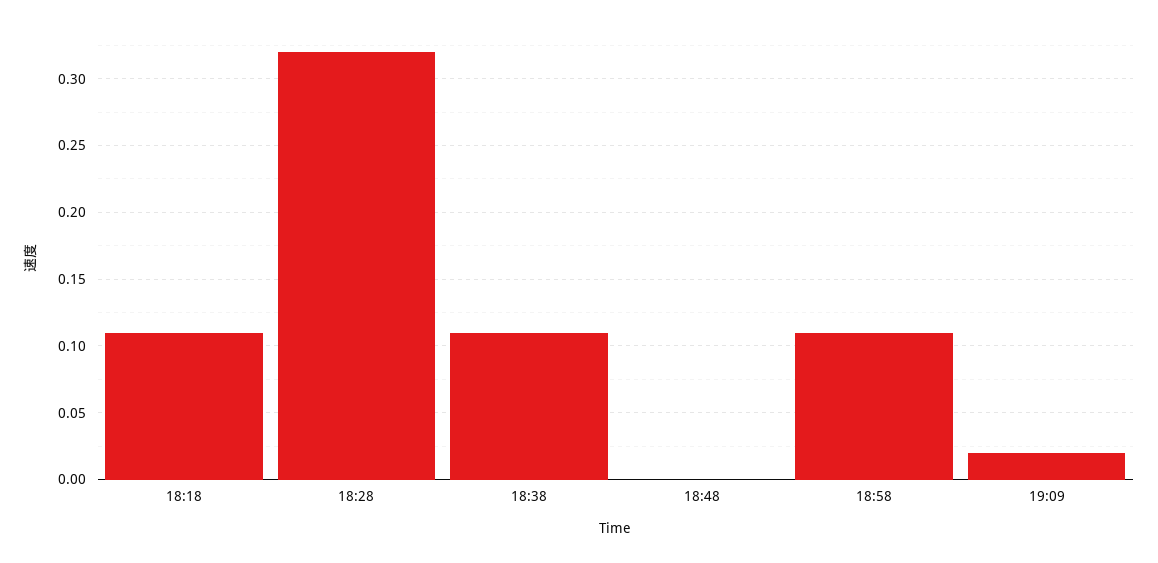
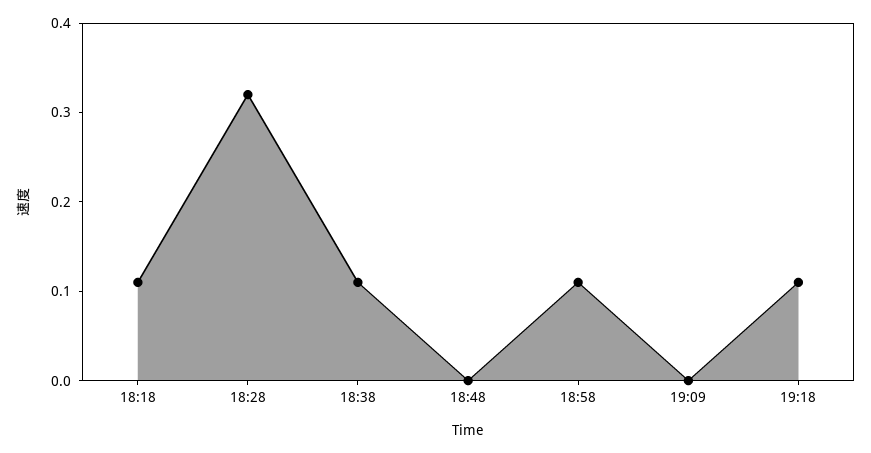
19:09: 0.02 -> 0
19:18: none -> 0.11

